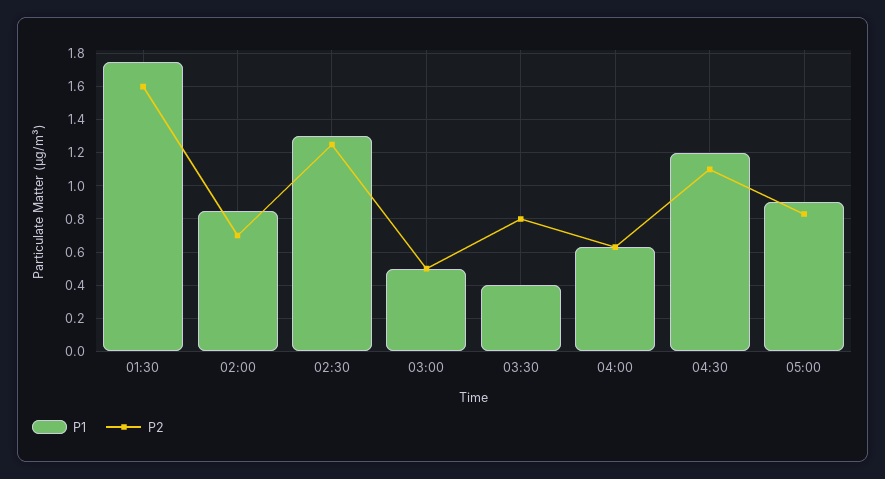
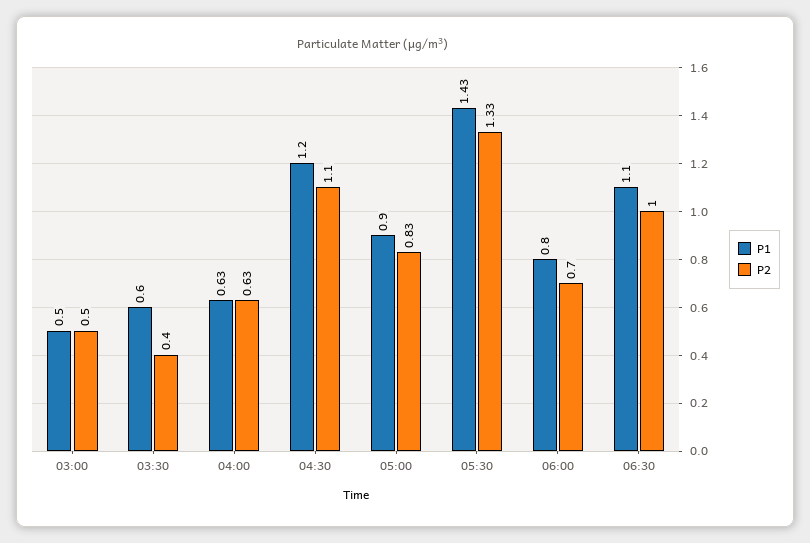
P1, 01:30: 1.75 -> none
P2, 01:30: 1.6 -> none
P1, 02:00: 0.85 -> none
P2, 02:00: 0.7 -> none
P1, 02:30: 1.3 -> none
P2, 02:30: 1.25 -> none
P1, 03:30: 0.4 -> 0.6
P2, 03:30: 0.8 -> 0.4
P1, 05:30: none -> 1.43
P2, 05:30: none -> 1.33
P1, 06:00: none -> 0.8
P2, 06:00: none -> 0.7
P1, 06:30: none -> 1.1
P2, 06:30: none -> 1

